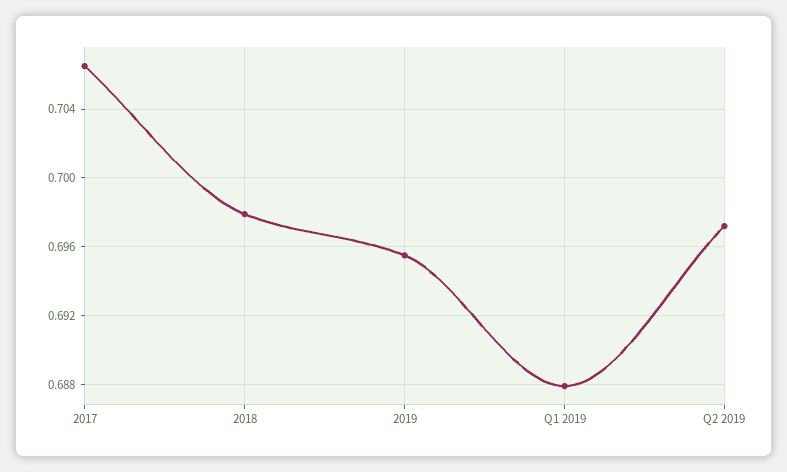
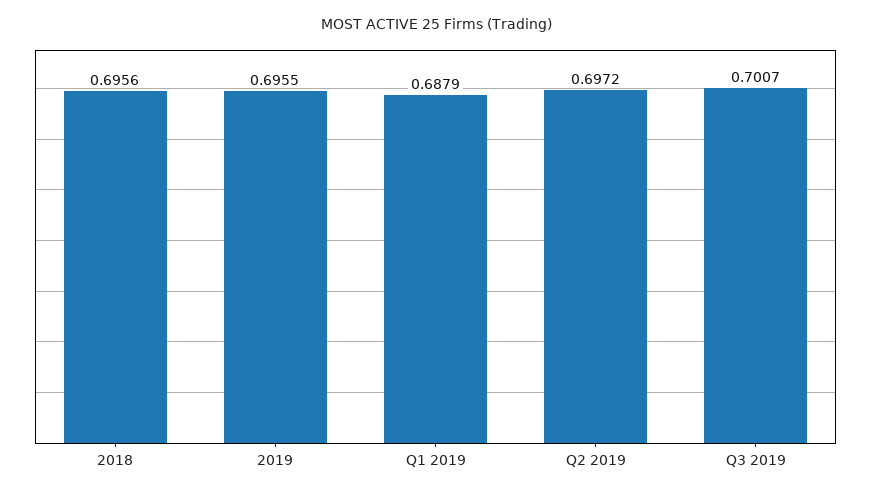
2017: 0.7065 -> none
2018: 0.698 -> 0.6956
Q3 2019: none -> 0.7007

